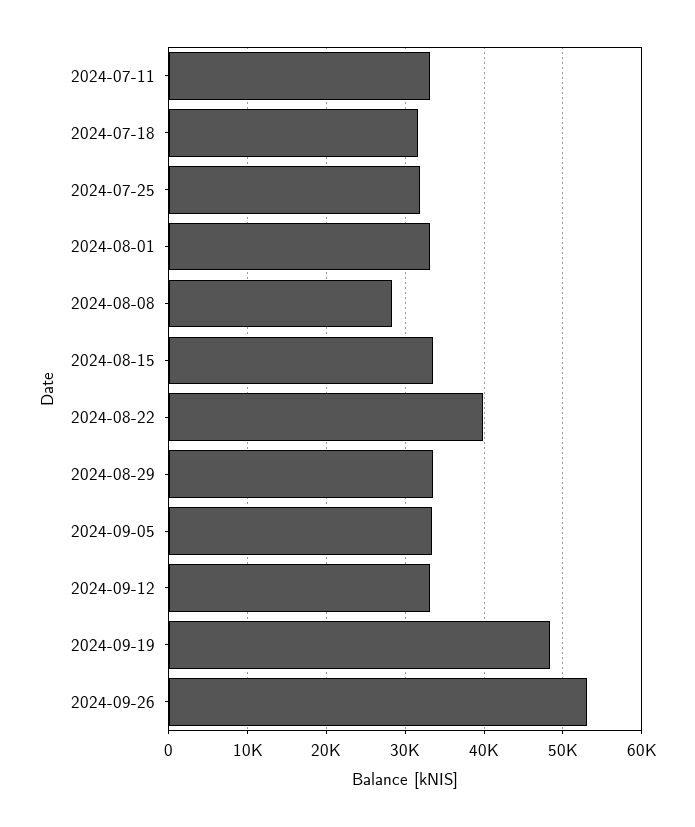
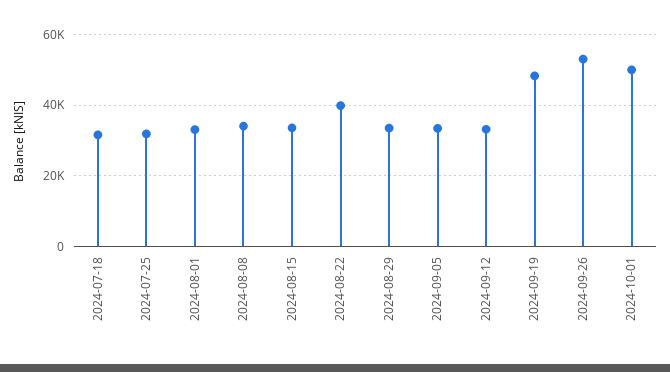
2024-07-11: 33000 -> none
2024-08-08: 28000 -> 34000
2024-10-01: none -> 50000

